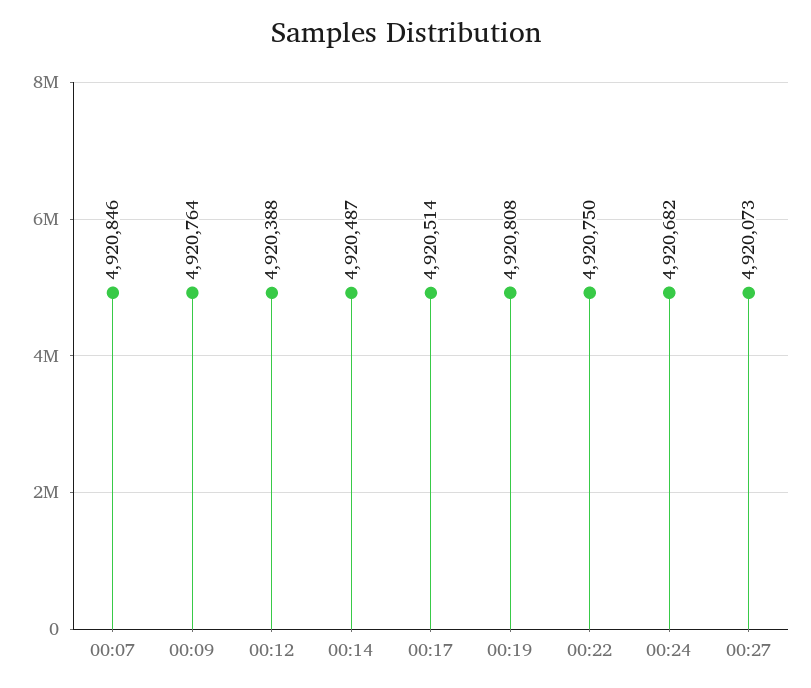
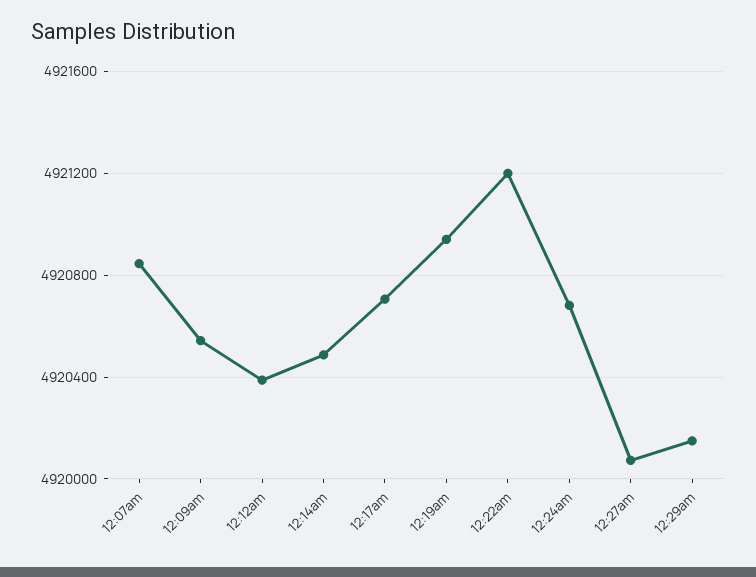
00:09: 4920764 -> 4920550
00:17: 4920514 -> 4920700
00:19: 4920808 -> 4920950
00:22: 4920750 -> 4921200
12:29am: none -> 4920150

